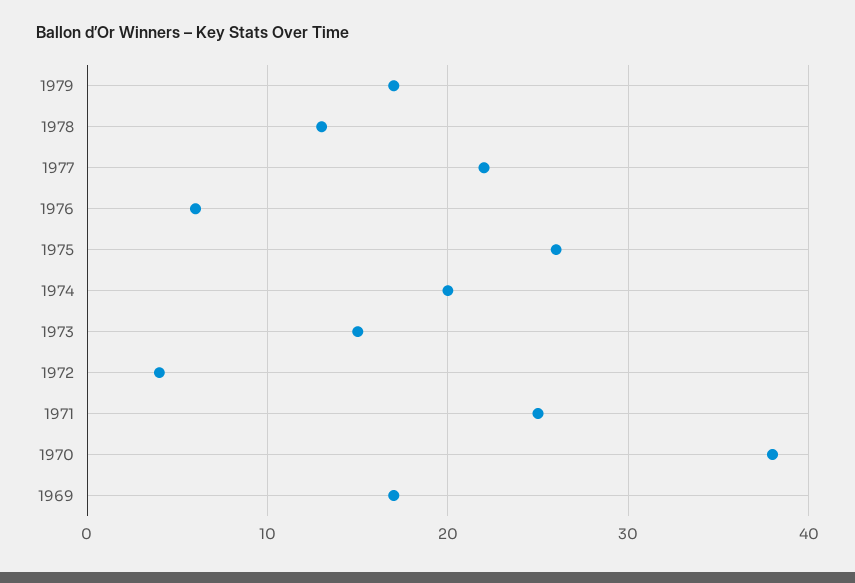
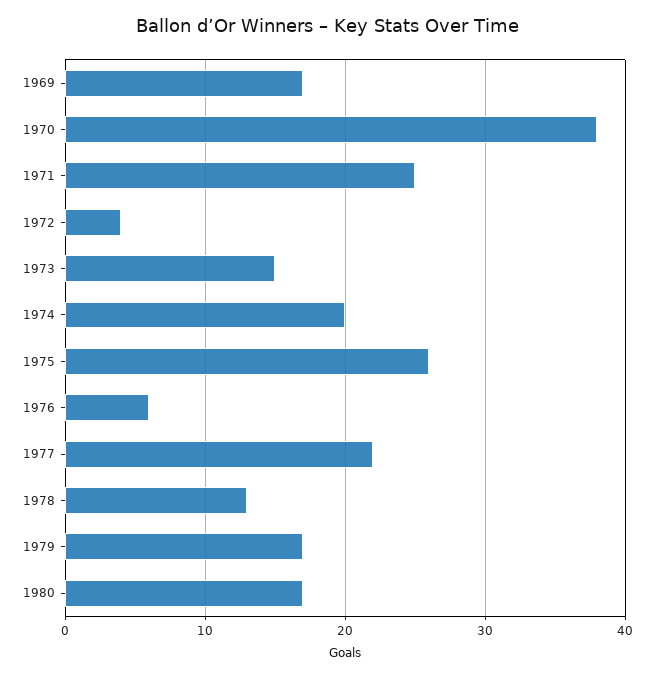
1980: none -> 17

